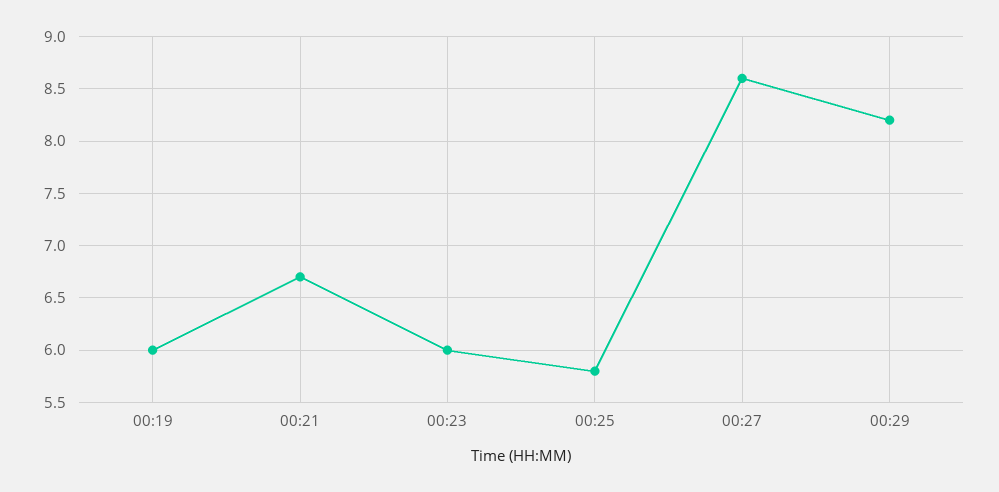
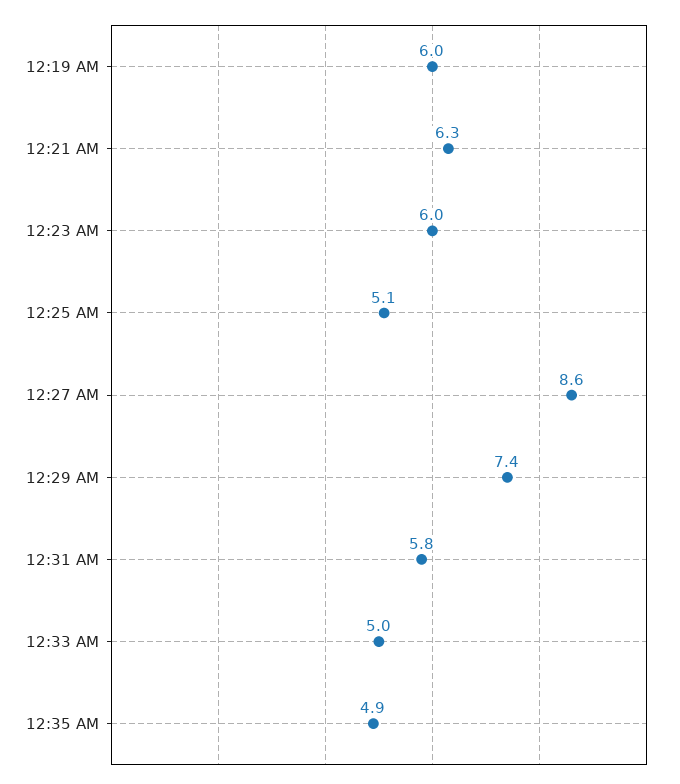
00:21: 6.7 -> 6.3
00:25: 5.8 -> 5.1
00:29: 8.2 -> 7.4
12:31 AM: none -> 5.8
12:33 AM: none -> 5
12:35 AM: none -> 4.9

